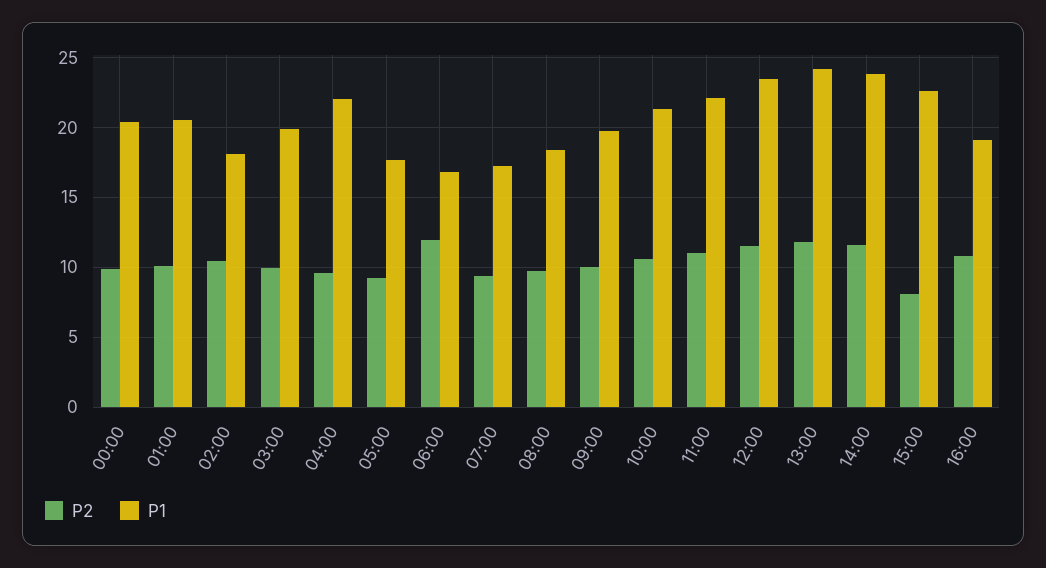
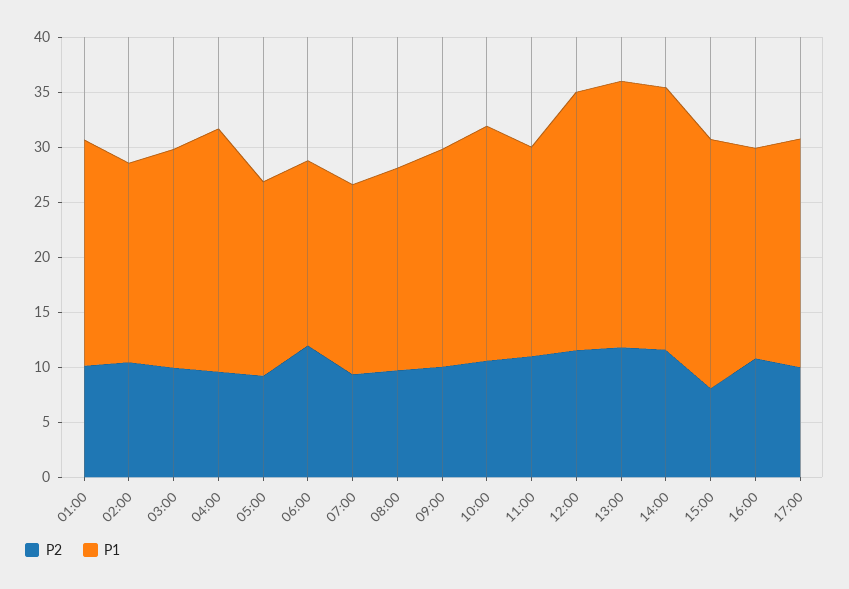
P2, 00:00: 10 -> none
P1, 00:00: 20.5 -> none
P1, 11:00: 22 -> 19
P2, 17:00: none -> 10
P1, 17:00: none -> 21

